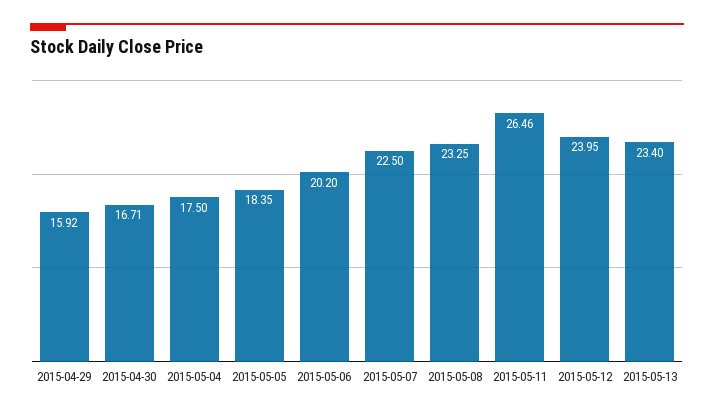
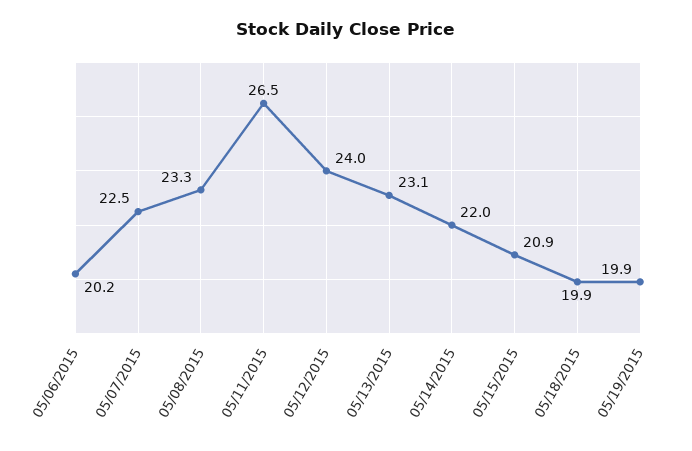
2015-04-29: 15.92 -> none
2015-04-30: 16.71 -> none
2015-05-04: 17.5 -> none
2015-05-05: 18.35 -> none
2015-05-13: 23.4 -> 23.1
05/14/2015: none -> 22
05/15/2015: none -> 20.9
05/18/2015: none -> 19.9
05/19/2015: none -> 19.9

